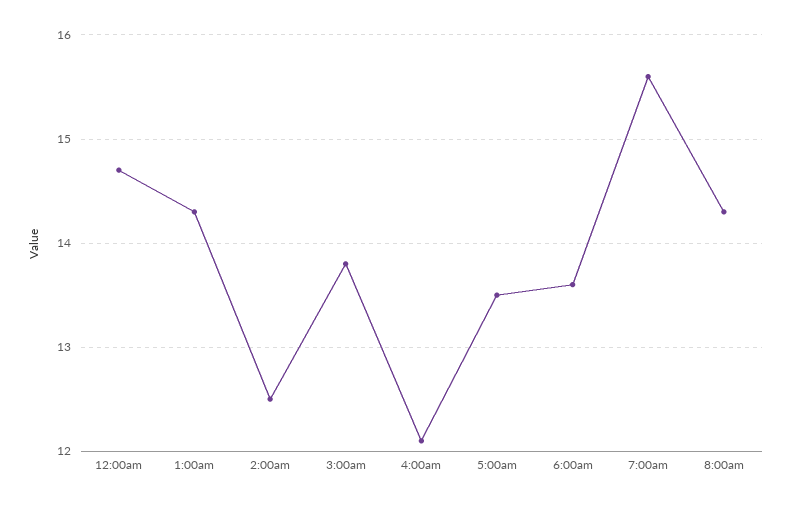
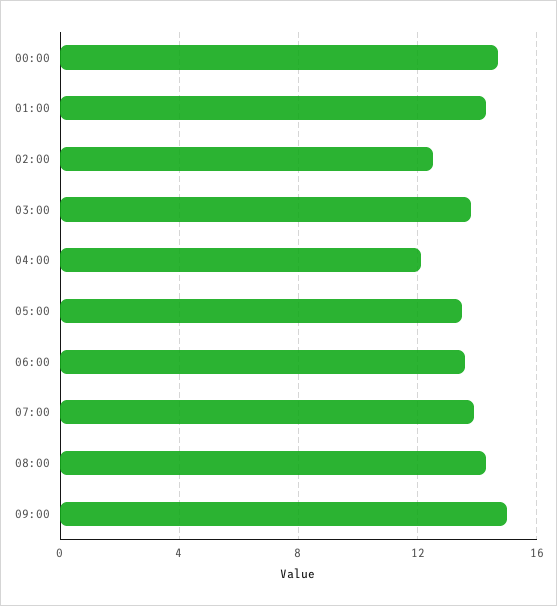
7:00am: 15.6 -> 14
09:00: none -> 15

